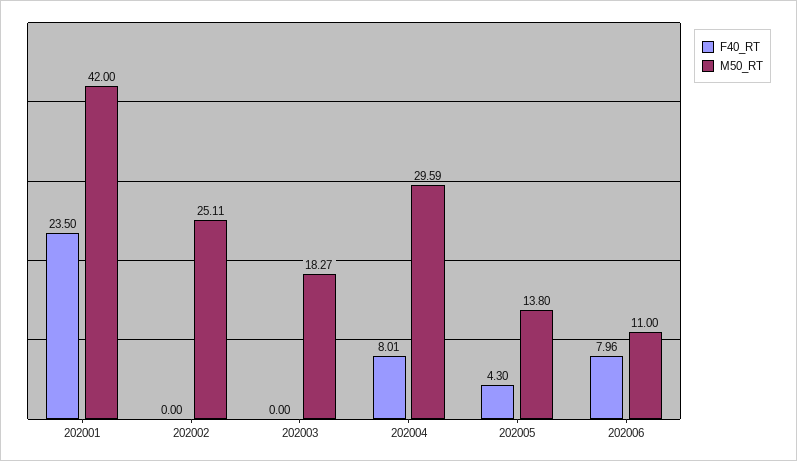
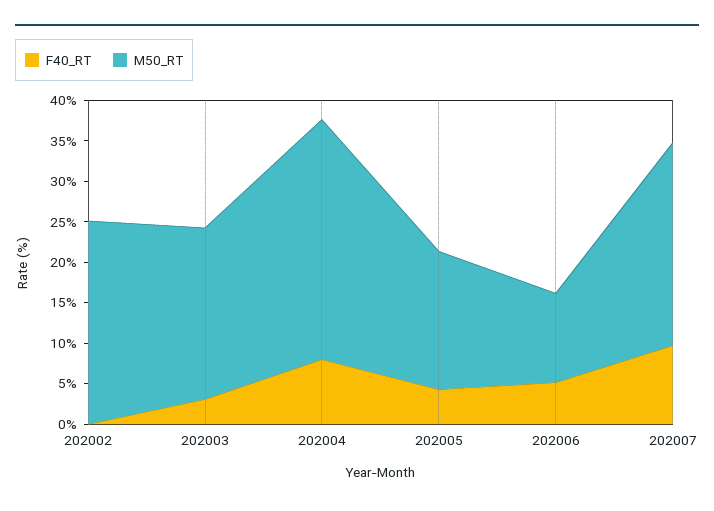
F40_RT, 202001: 23.5 -> none
M50_RT, 202001: 42 -> none
F40_RT, 202003: 0 -> 3
M50_RT, 202003: 18.27 -> 21
M50_RT, 202005: 13.8 -> 17
F40_RT, 202006: 7.96 -> 5
F40_RT, 202007: none -> 10
M50_RT, 202007: none -> 25

